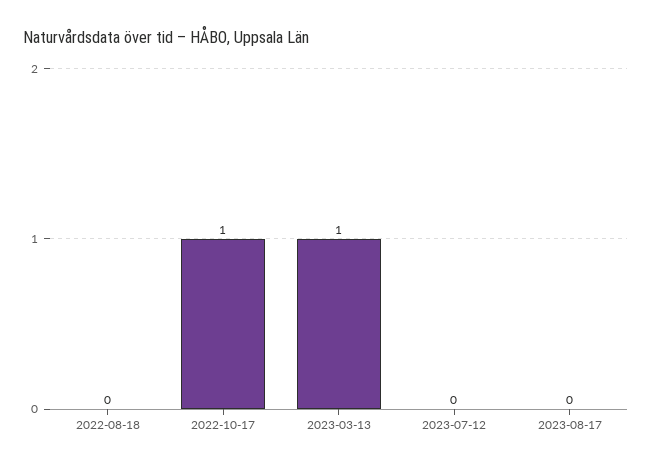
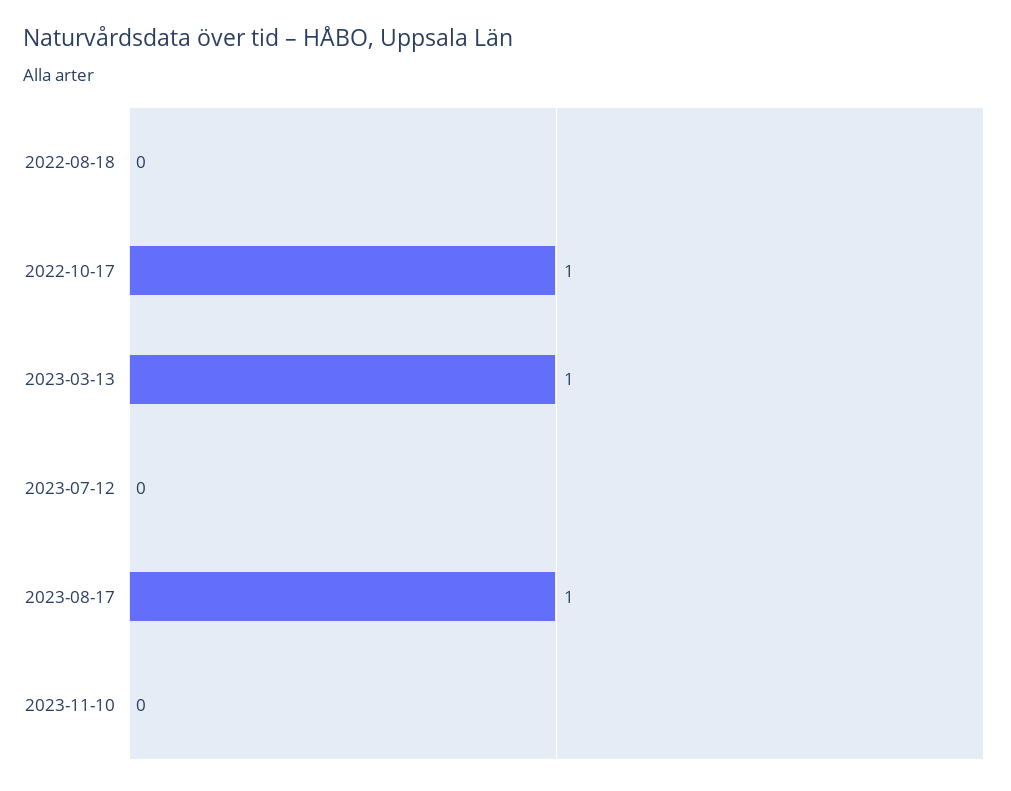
2023-08-17: 0 -> 1
2023-11-10: none -> 0

